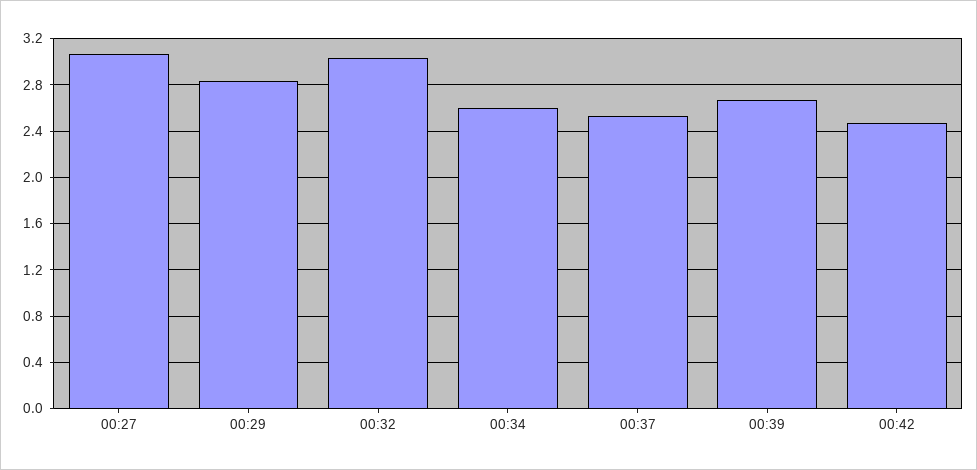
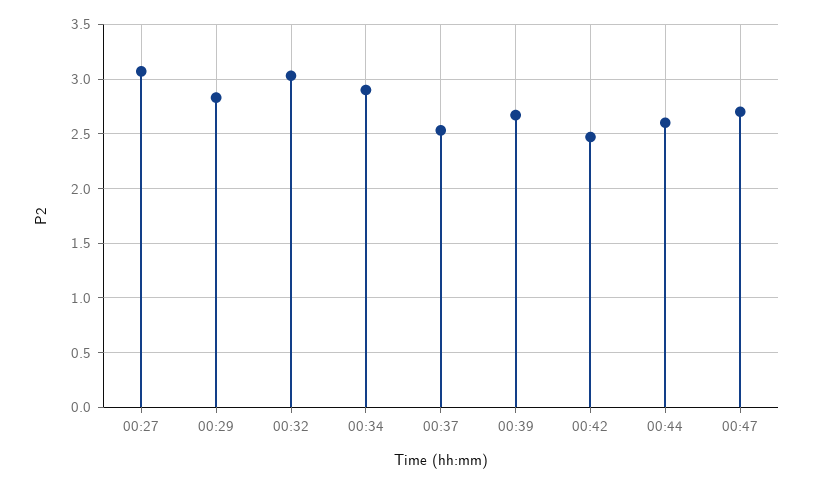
00:34: 2.6 -> 2.9
00:44: none -> 2.6
00:47: none -> 2.7

